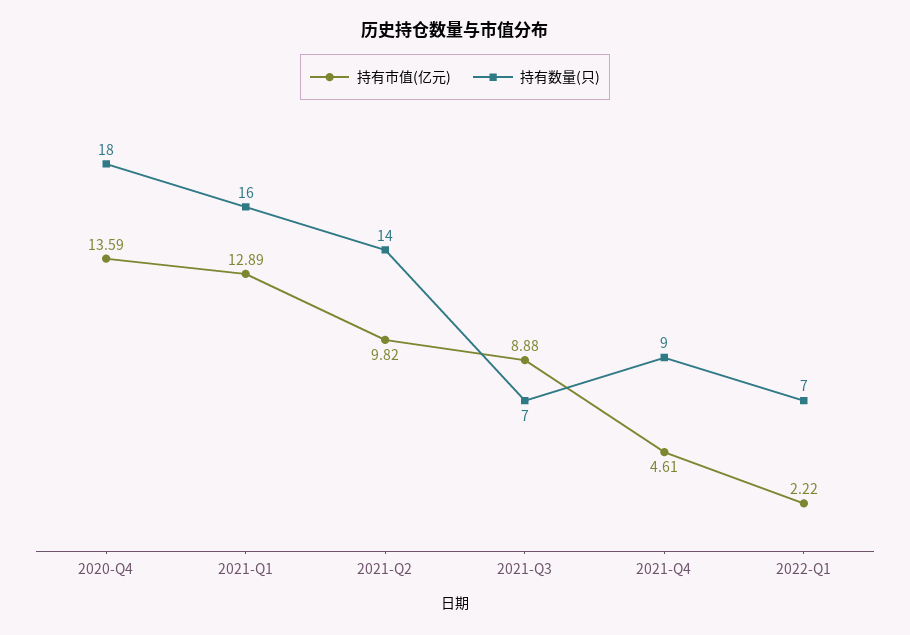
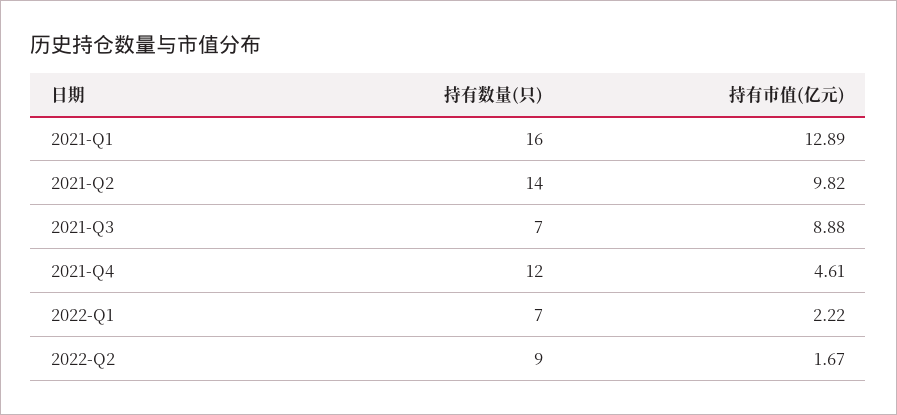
持有市值(亿元), 2020-Q4: 13.59 -> none
持有数量(只), 2020-Q4: 18 -> none
持有数量(只), 2021-Q4: 9 -> 12
持有数量(只), 2022-Q2: none -> 9
持有市值(亿元), 2022-Q2: none -> 1.67

